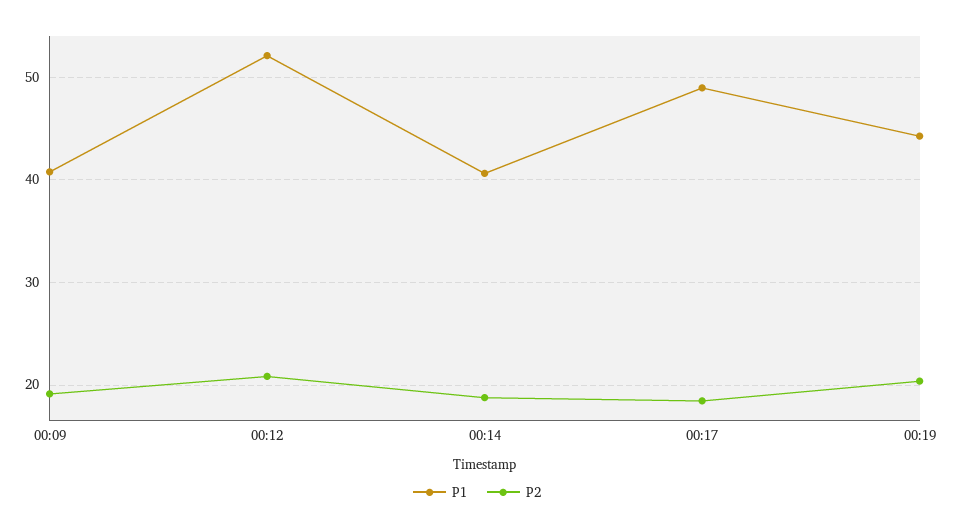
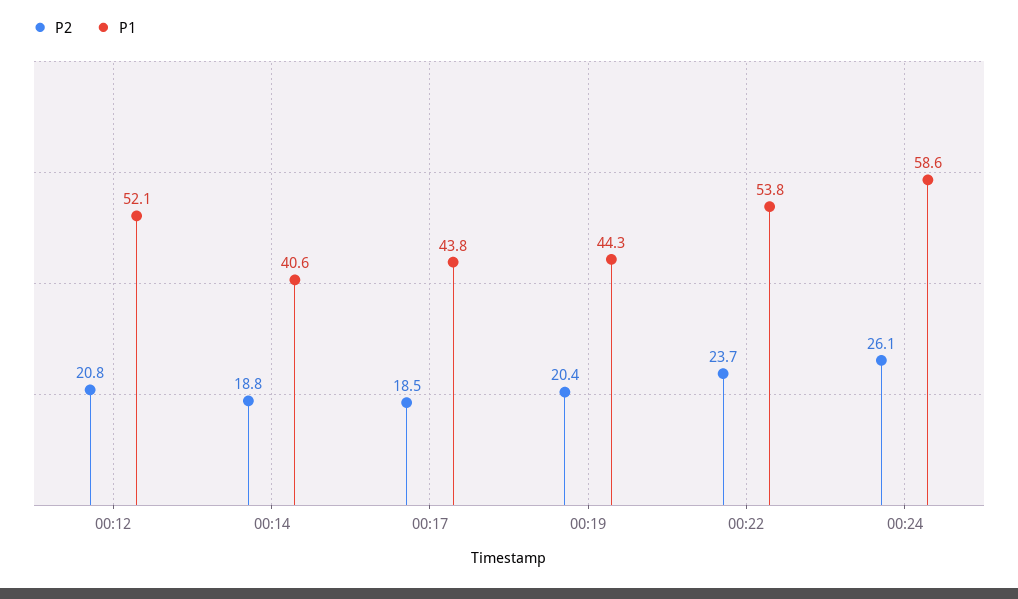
P1, 00:09: 41 -> none
P2, 00:09: 19 -> none
P1, 00:17: 49 -> 43.8
P2, 00:22: none -> 23.7
P1, 00:22: none -> 53.8
P2, 00:24: none -> 26.1
P1, 00:24: none -> 58.6

